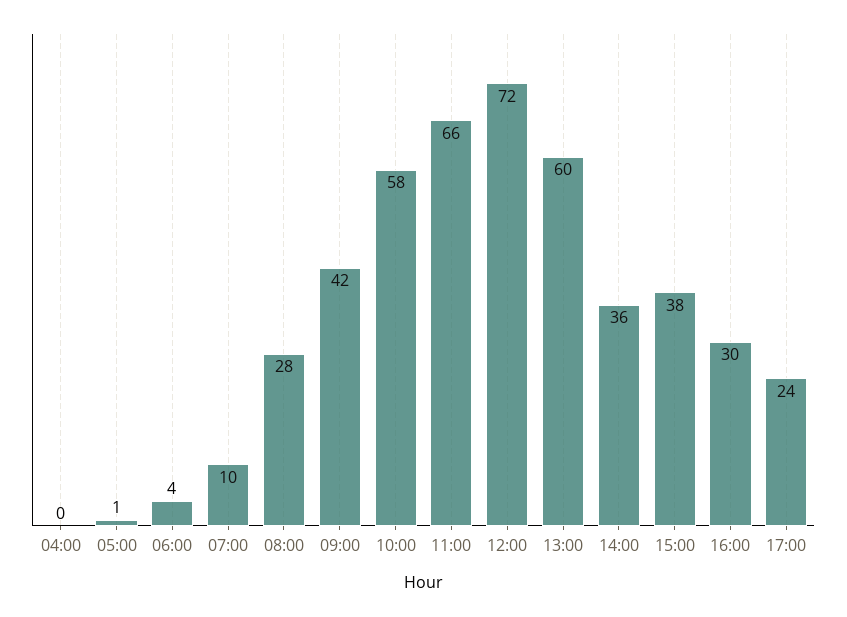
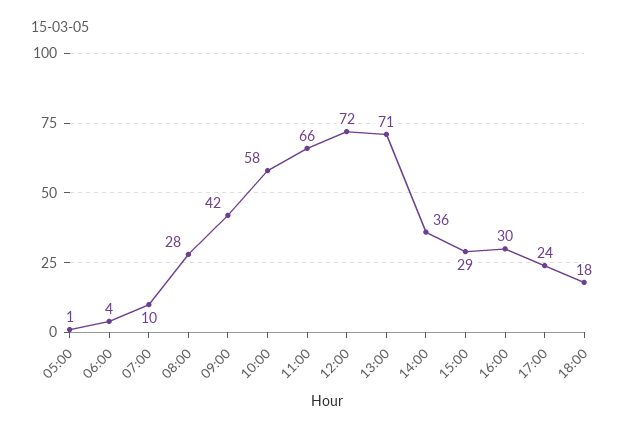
04:00: 0 -> none
13:00: 60 -> 71
15:00: 38 -> 29
18:00: none -> 18

